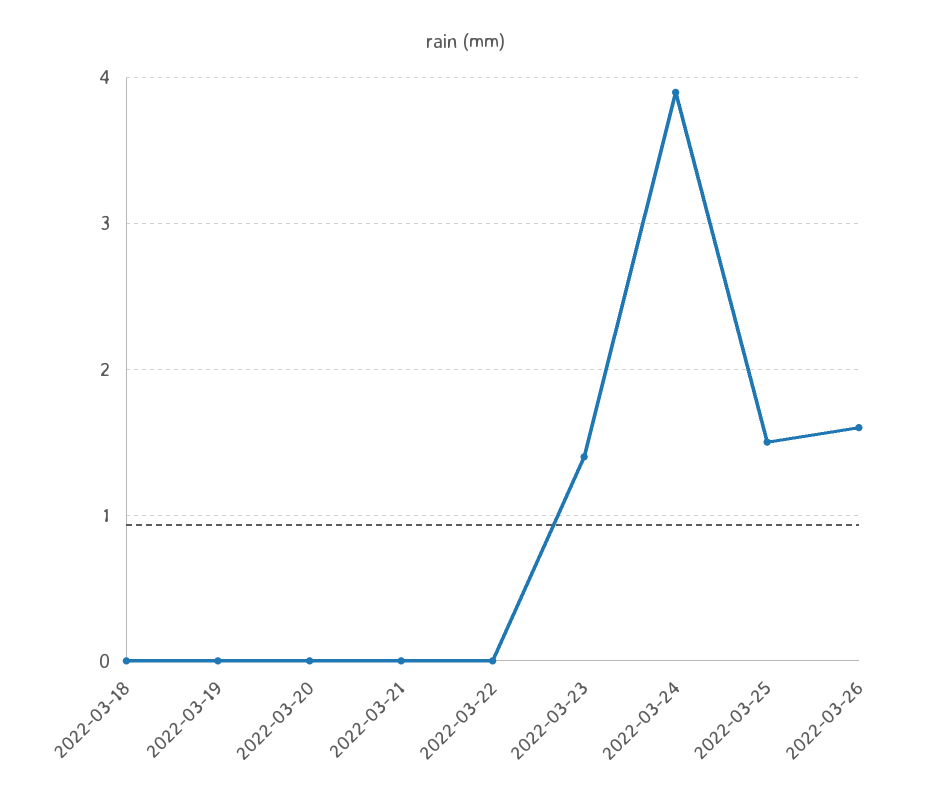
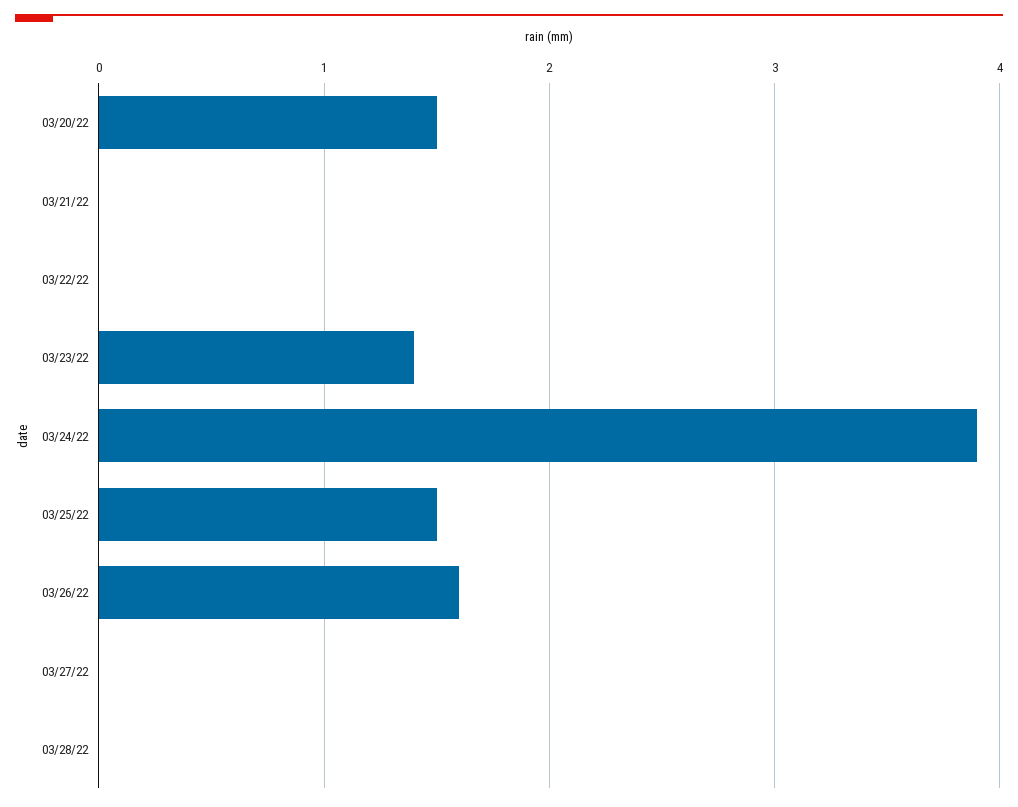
2022-03-18: 0 -> none
2022-03-19: 0 -> none
2022-03-20: 0 -> 1.5
03/27/22: none -> 0
03/28/22: none -> 0

